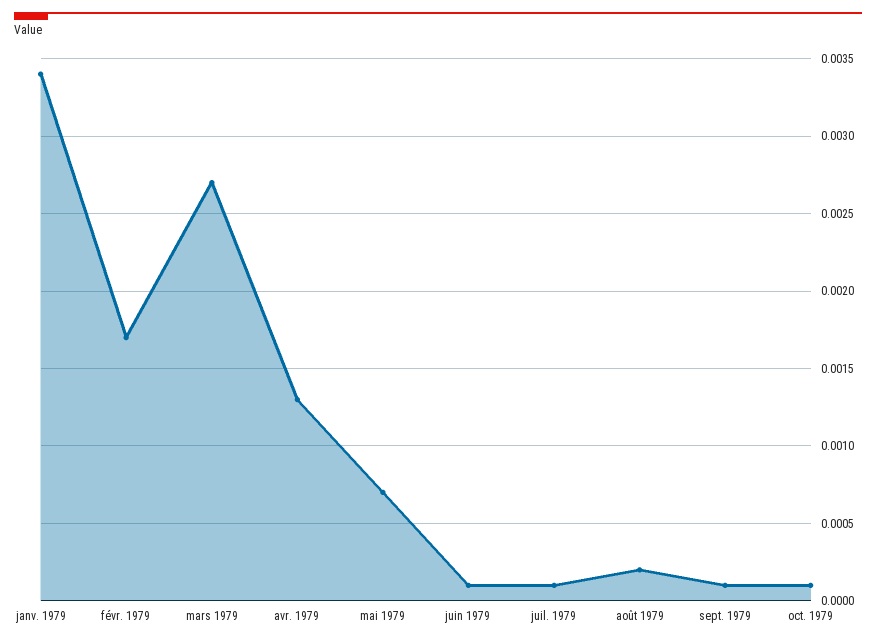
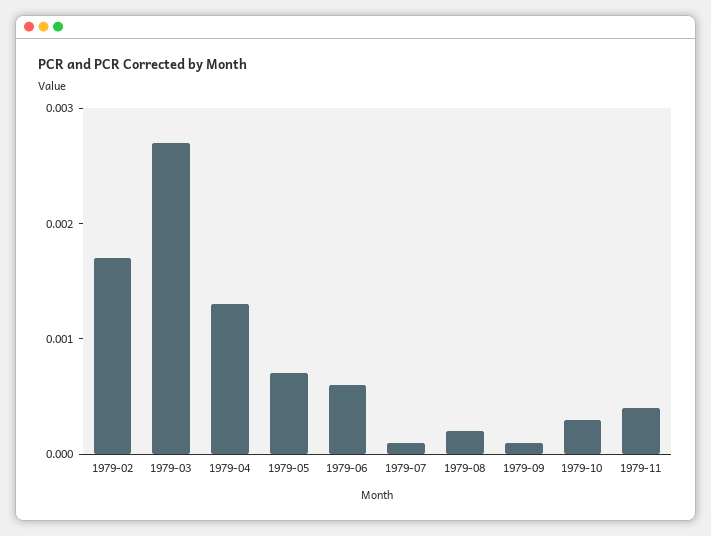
janv. 1979: 0.0034 -> none
juin 1979: 0.0001 -> 0.0006
oct. 1979: 0.0001 -> 0.0003
1979-11: none -> 0.0004

